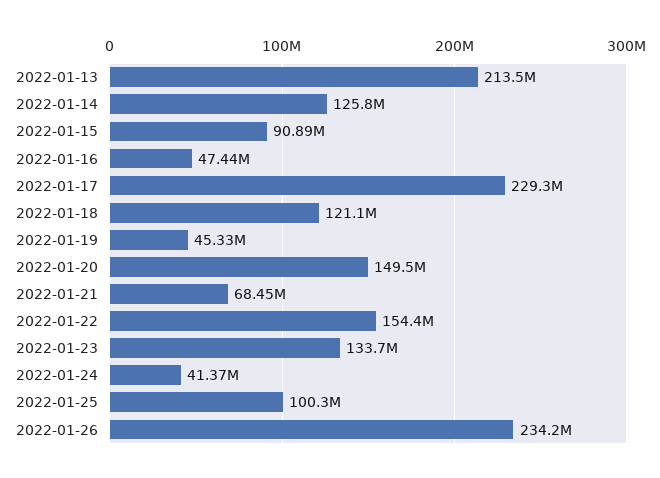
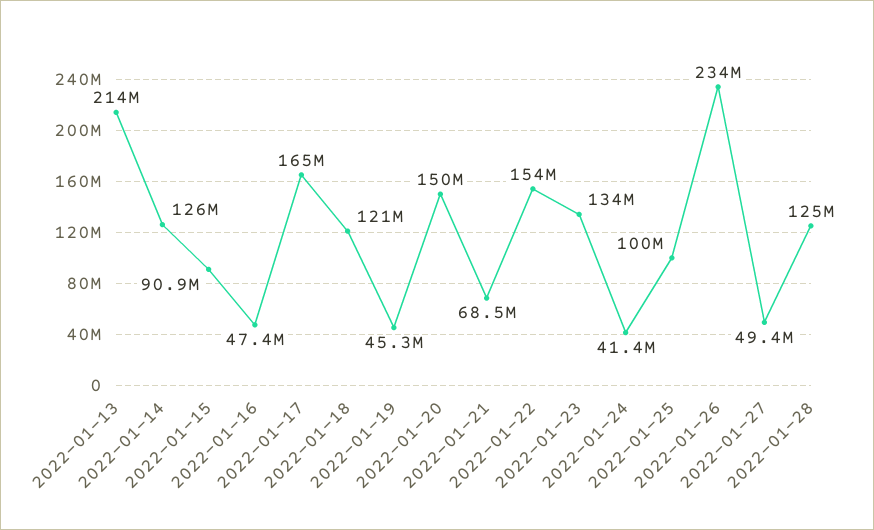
2022-01-17: 229300000 -> 165000000
2022-01-27: none -> 49400000
2022-01-28: none -> 125000000

